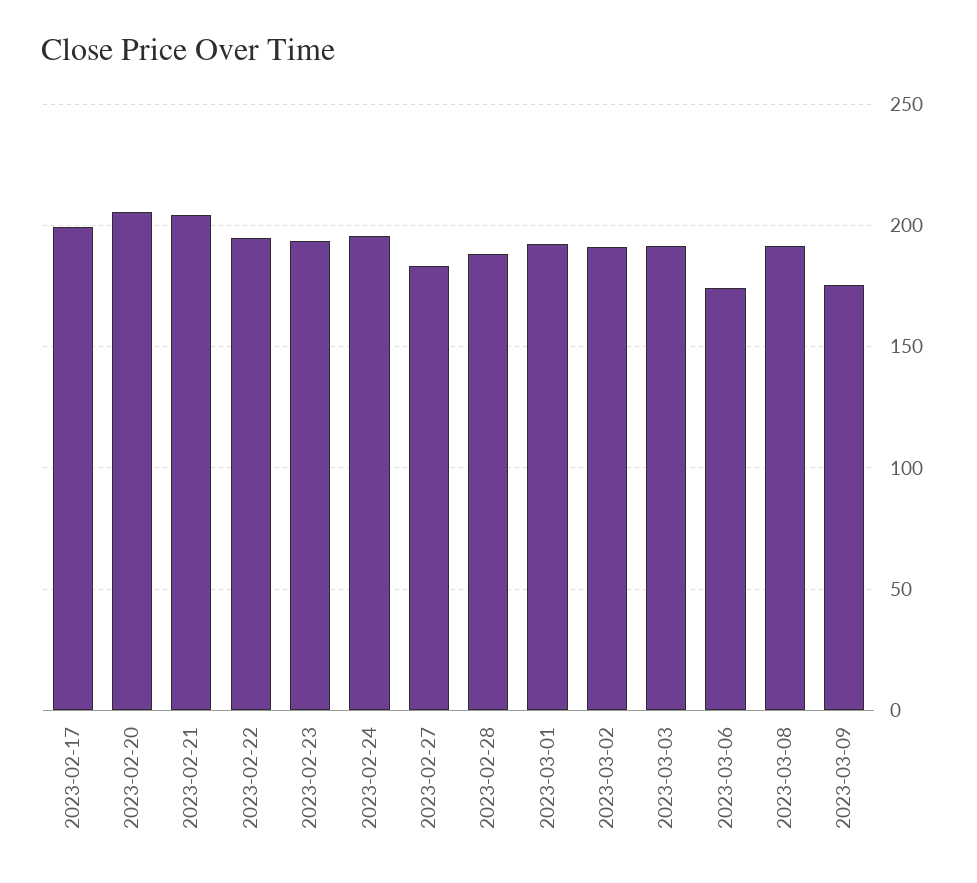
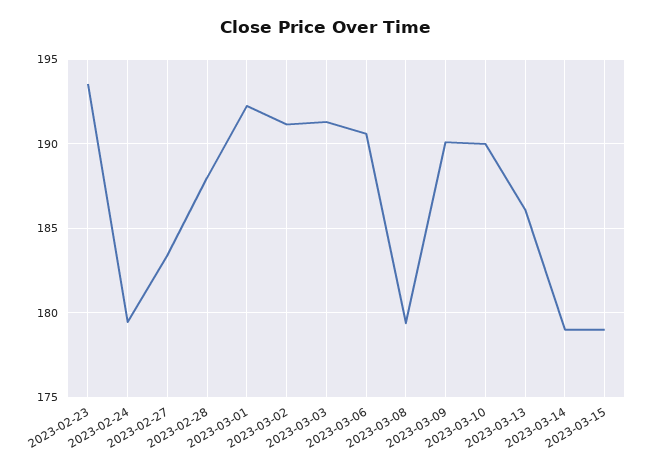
2023-02-17: 200 -> none
2023-02-20: 205 -> none
2023-02-21: 205 -> none
2023-02-22: 195 -> none
2023-02-24: 195 -> 179.5
2023-03-06: 175 -> 190.5
2023-03-08: 190 -> 179.5
2023-03-09: 175 -> 190
2023-03-10: none -> 190
2023-03-13: none -> 186
2023-03-14: none -> 179
2023-03-15: none -> 179

